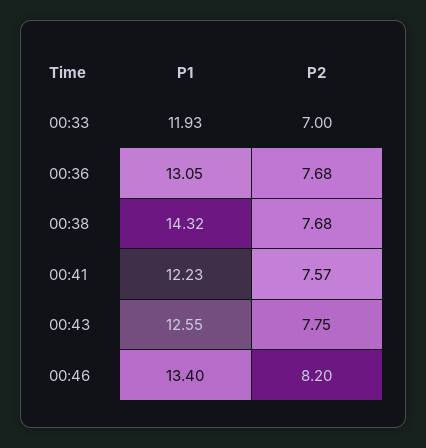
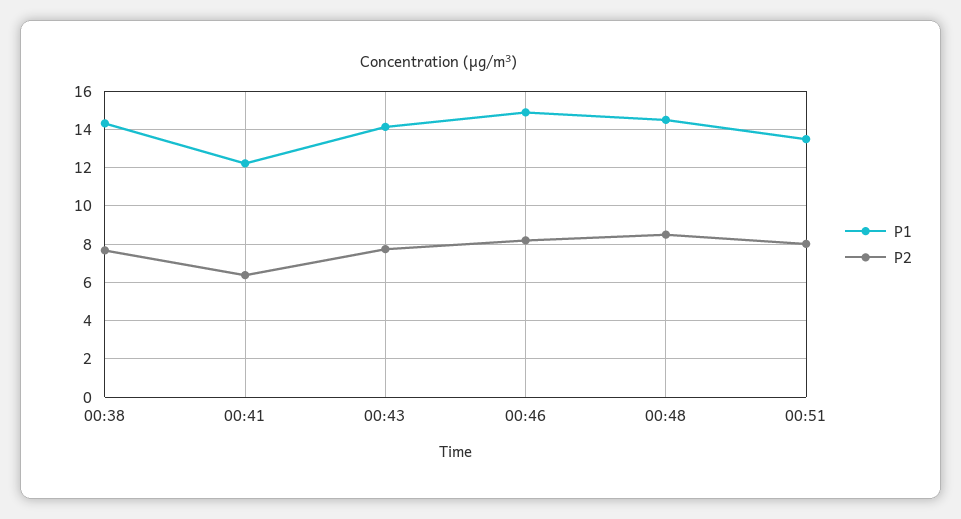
P1, 00:33: 11.93 -> none
P2, 00:33: 7 -> none
P1, 00:36: 13.05 -> none
P2, 00:36: 7.68 -> none
P2, 00:41: 7.57 -> 6.5
P1, 00:43: 12.55 -> 14
P1, 00:46: 13.4 -> 15
P1, 00:48: none -> 14.5
P2, 00:48: none -> 8.5
P1, 00:51: none -> 13.5
P2, 00:51: none -> 8

